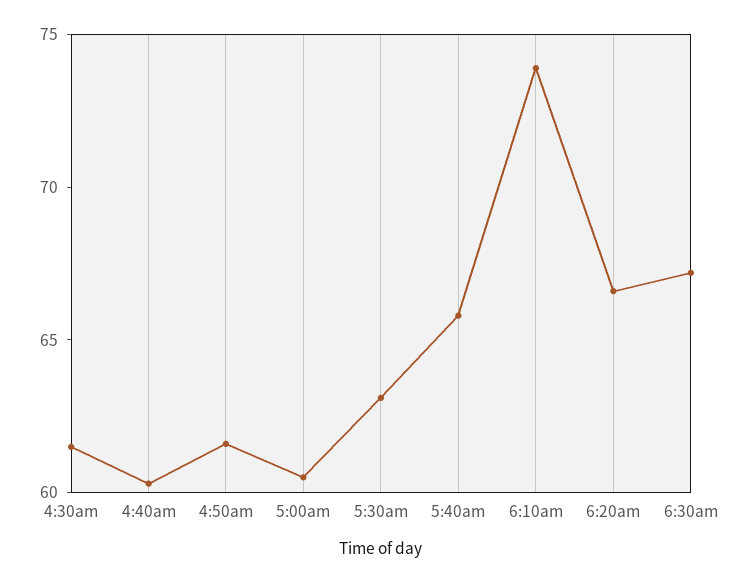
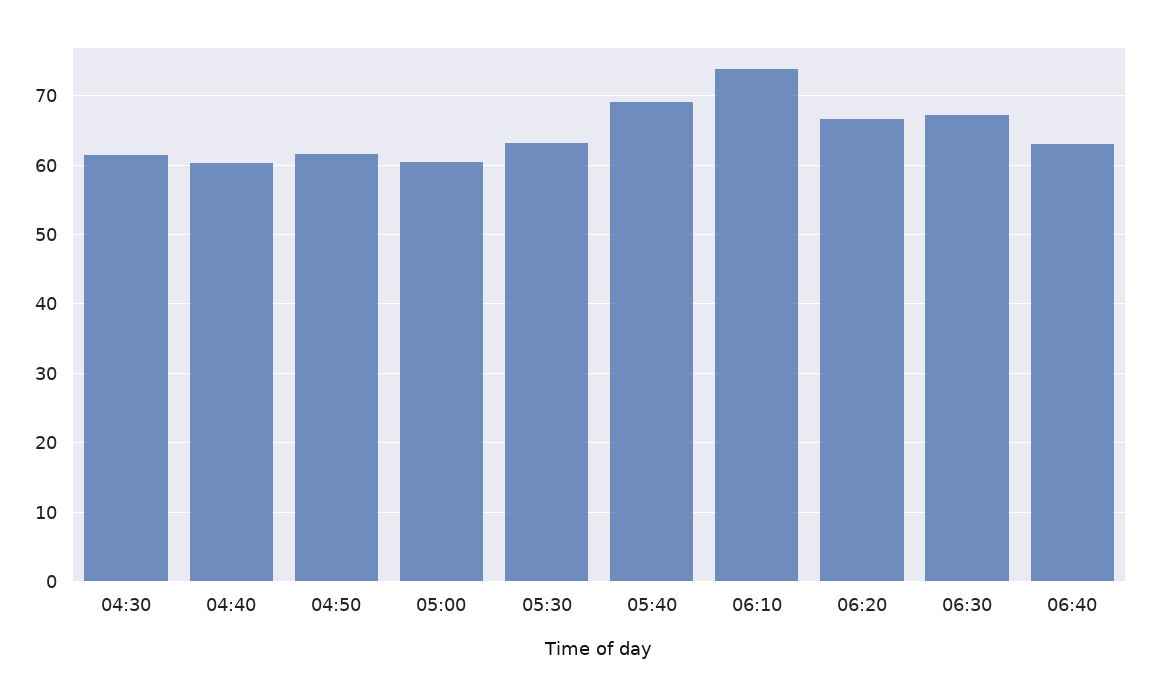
5:40am: 66 -> 69
06:40: none -> 63

